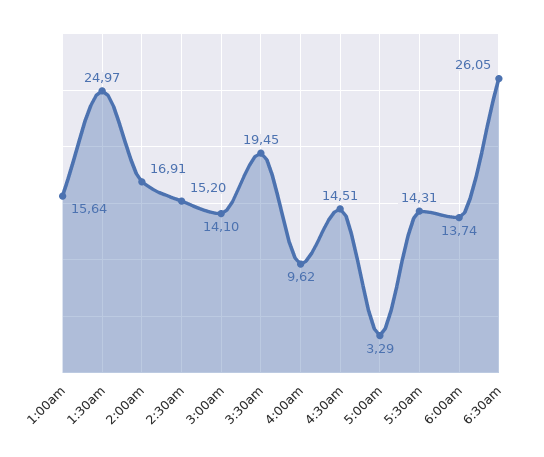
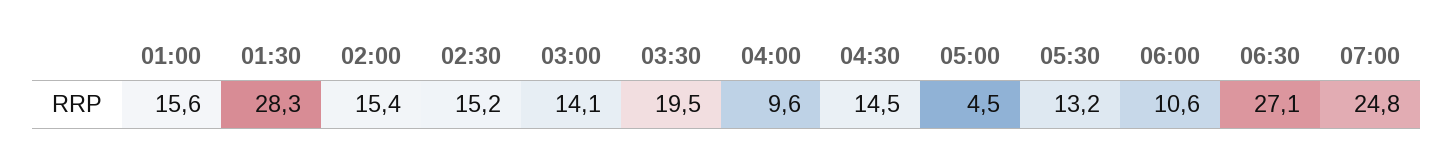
1:30am: 24.97 -> 28.3
2:00am: 16.91 -> 15.4
5:00am: 3.29 -> 4.5
5:30am: 14.31 -> 13.2
6:00am: 13.74 -> 10.6
6:30am: 26.05 -> 27.1
07:00: none -> 24.8

